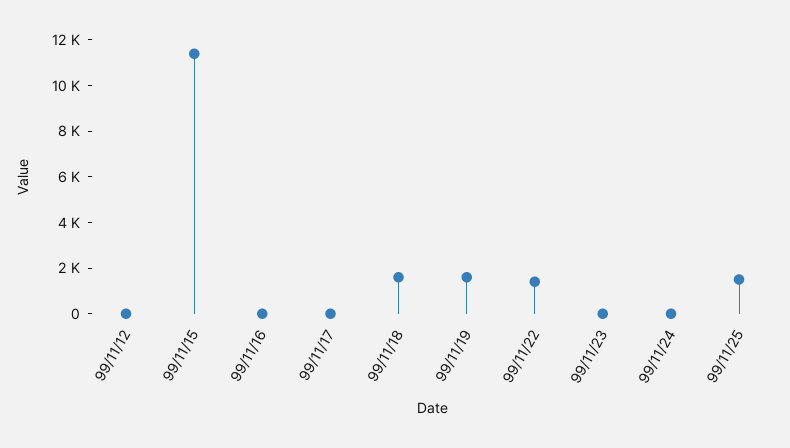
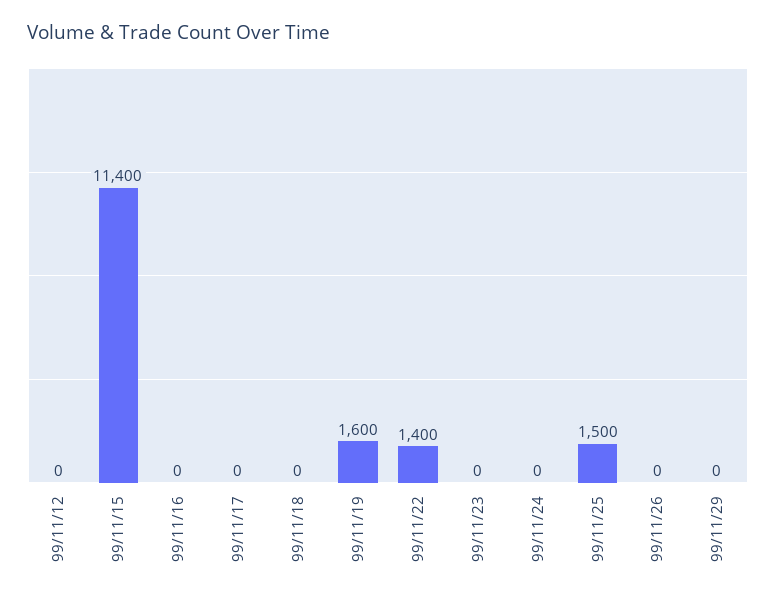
99/11/18: 1500 -> 0
99/11/26: none -> 0
99/11/29: none -> 0

